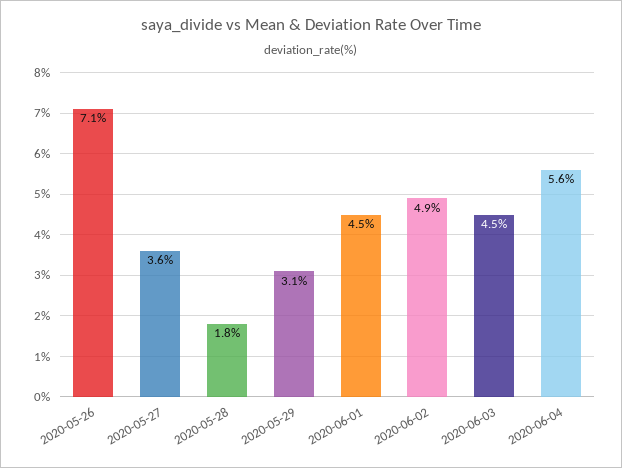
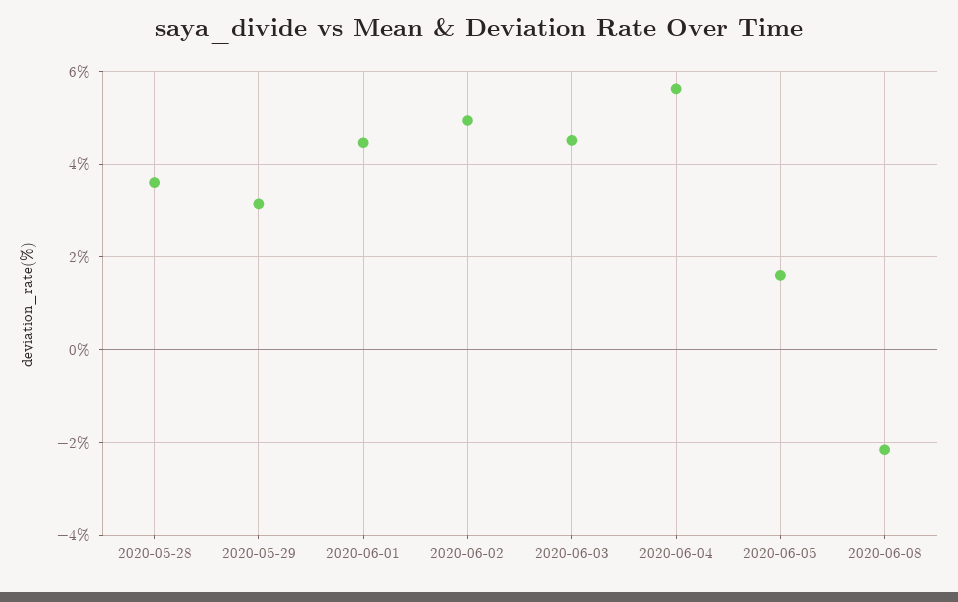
2020-05-26: 7.1 -> none
2020-05-27: 3.6 -> none
2020-05-28: 1.8 -> 3.6
2020-06-05: none -> 1.6
2020-06-08: none -> -2.2

